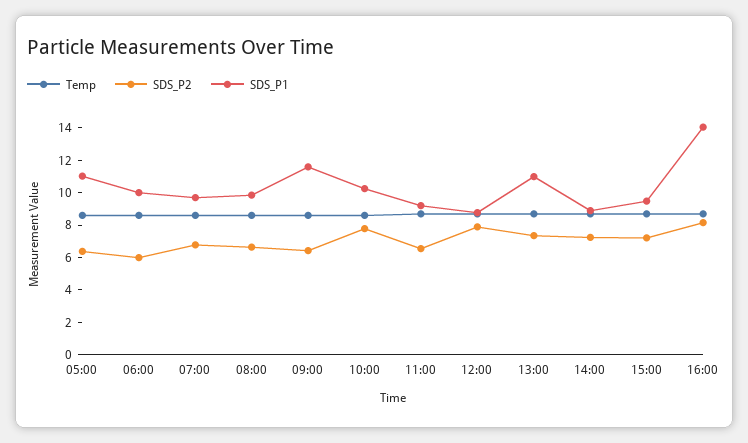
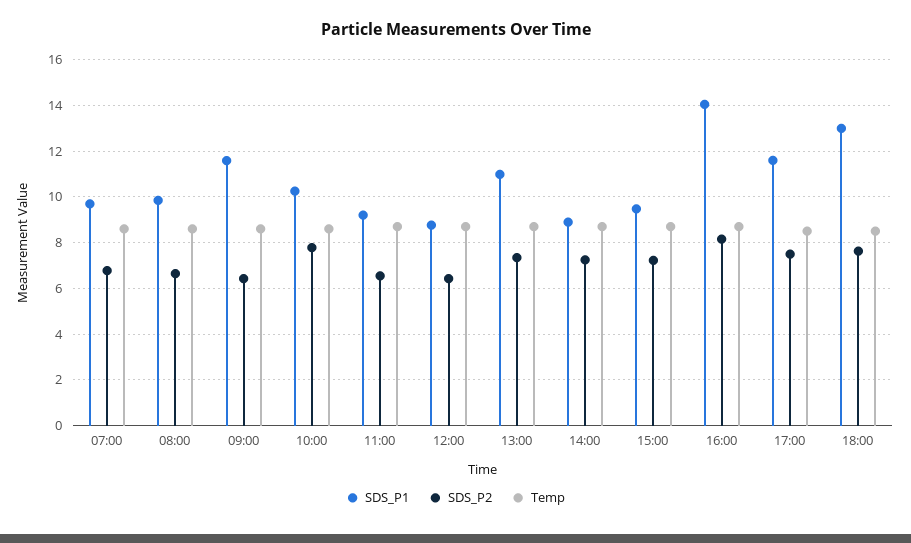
Temp, 05:00: 8.5 -> none
SDS_P2, 05:00: 6.5 -> none
SDS_P1, 05:00: 11 -> none
Temp, 06:00: 8.5 -> none
SDS_P2, 06:00: 6 -> none
SDS_P1, 06:00: 10 -> none
SDS_P2, 12:00: 8 -> 6.5
SDS_P1, 17:00: none -> 11.5
SDS_P2, 17:00: none -> 7.5
Temp, 17:00: none -> 8.5
SDS_P1, 18:00: none -> 13
SDS_P2, 18:00: none -> 7.5
Temp, 18:00: none -> 8.5

